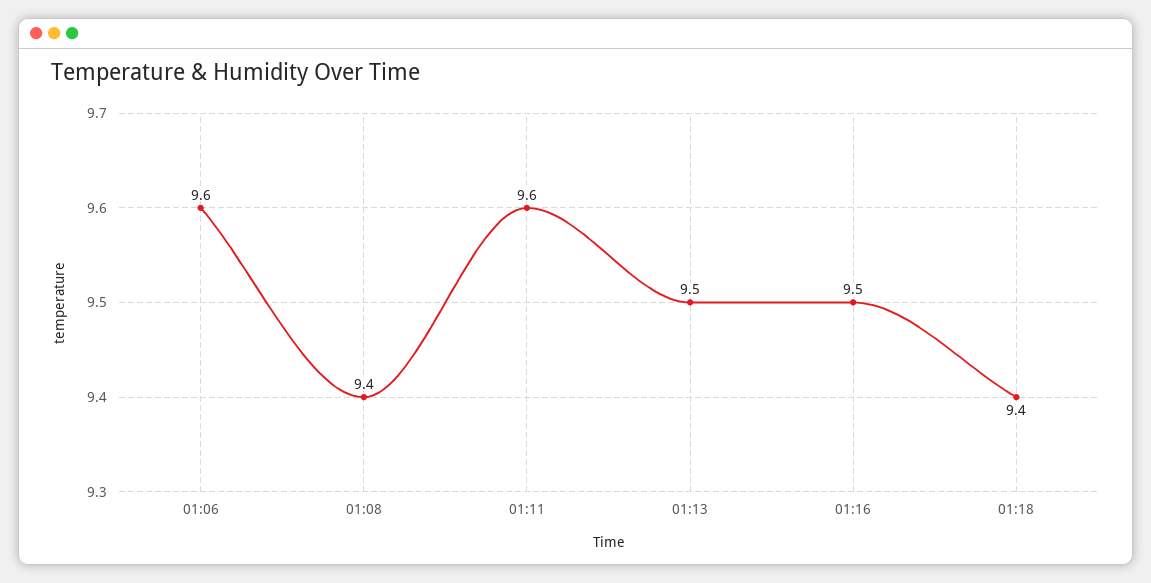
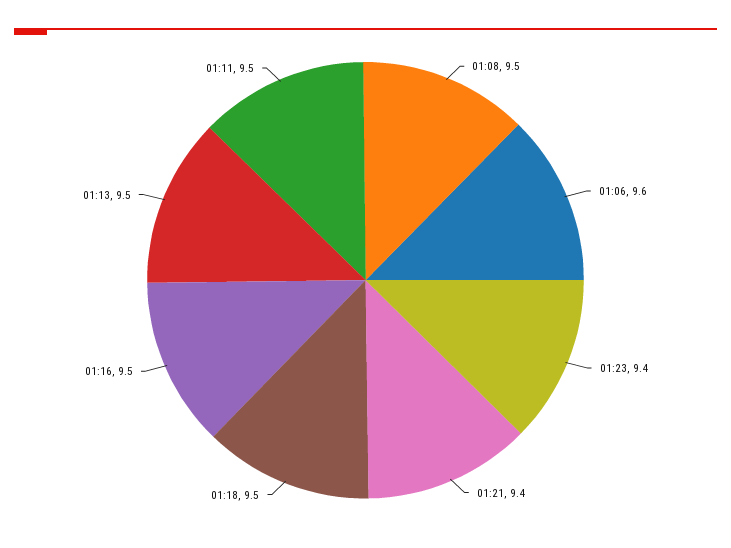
01:08: 9.4 -> 9.5
01:11: 9.6 -> 9.5
01:18: 9.4 -> 9.5
01:23: none -> 9.4
01:21: none -> 9.4

